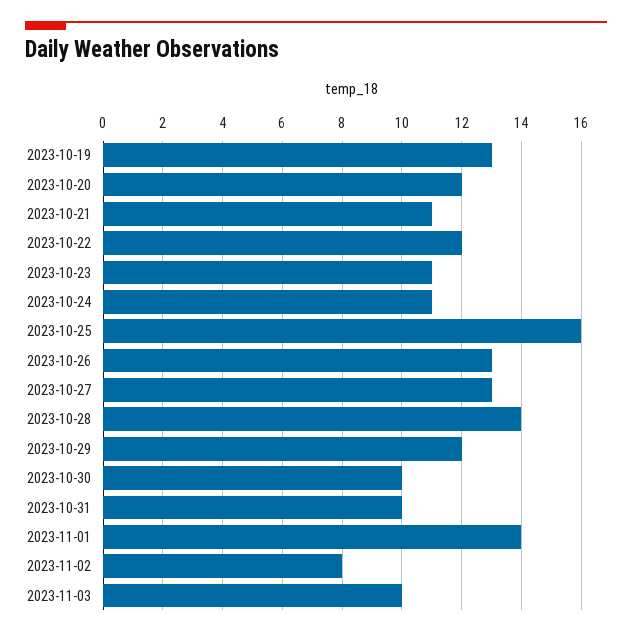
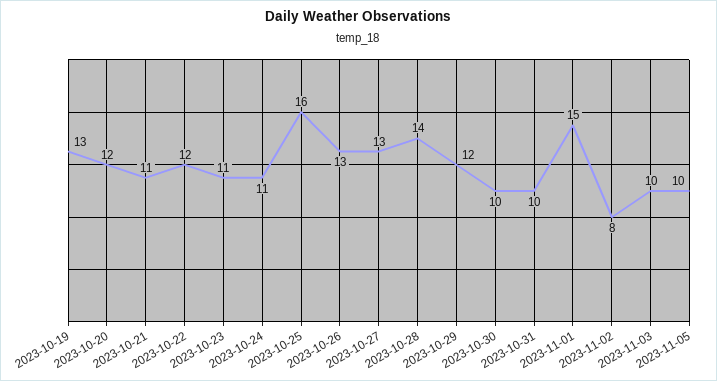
2023-11-01: 14 -> 15
2023-11-05: none -> 10

